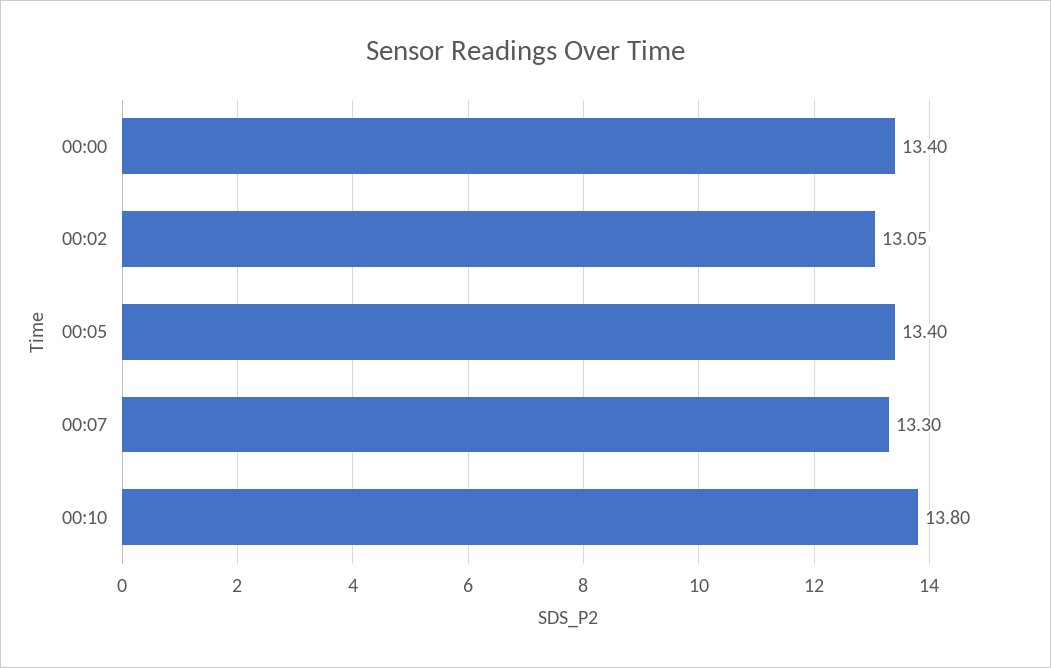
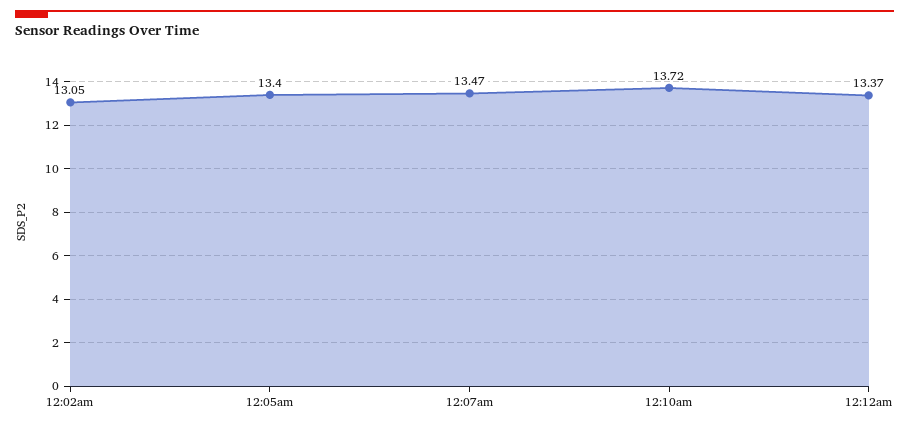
00:00: 13.4 -> none
00:07: 13.3 -> 13.47
00:10: 13.8 -> 13.72
12:12am: none -> 13.37

